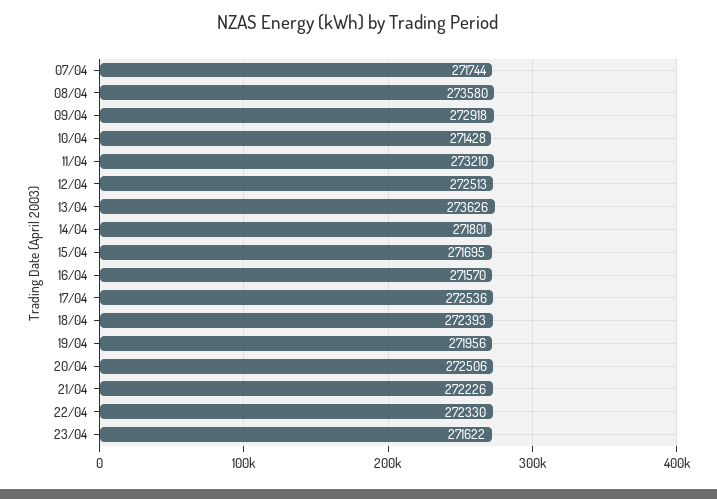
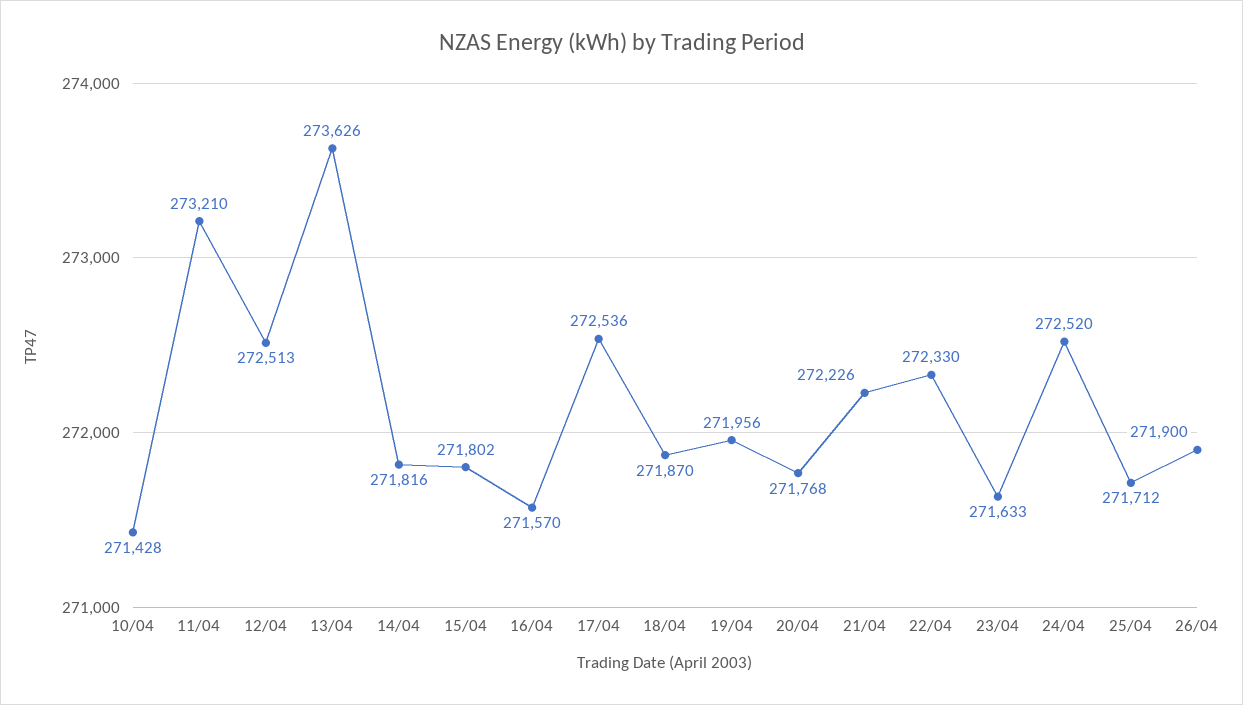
07/04: 271744 -> none
08/04: 273580 -> none
09/04: 272918 -> none
14/04: 271801 -> 271816
15/04: 271695 -> 271802
18/04: 272393 -> 271870
20/04: 272506 -> 271768
23/04: 271622 -> 271633
24/04: none -> 272520
25/04: none -> 271712
26/04: none -> 271900

